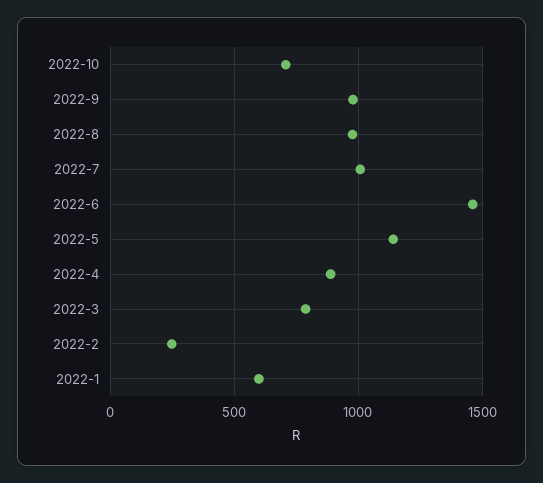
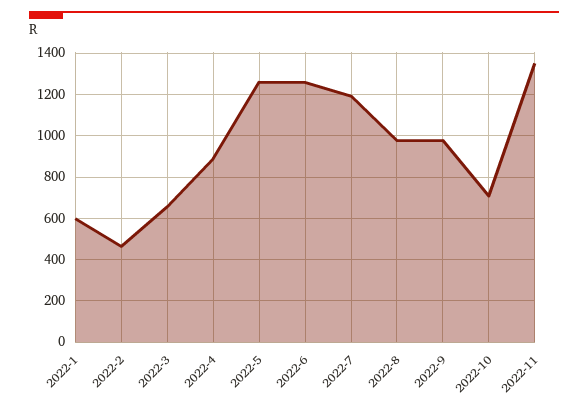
2022-7: 1000 -> 1200
2022-6: 1450 -> 1250
2022-5: 1150 -> 1250
2022-3: 800 -> 650
2022-2: 250 -> 450
2022-11: none -> 1350

